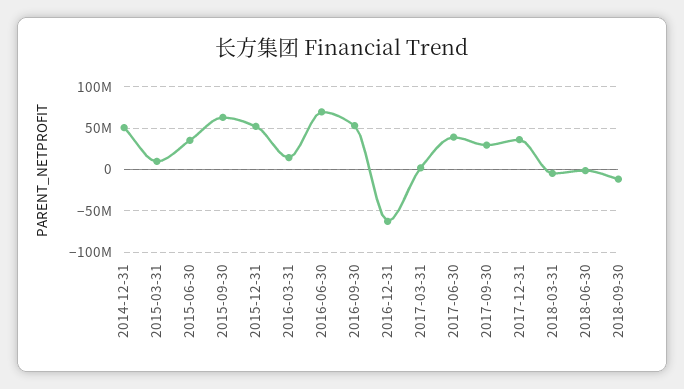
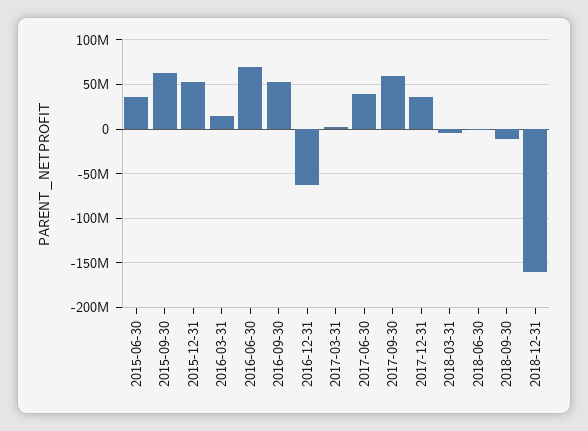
2014-12-31: 50000000 -> none
2015-03-31: 10000000 -> none
2017-09-30: 30000000 -> 60000000
2018-12-31: none -> -160000000

